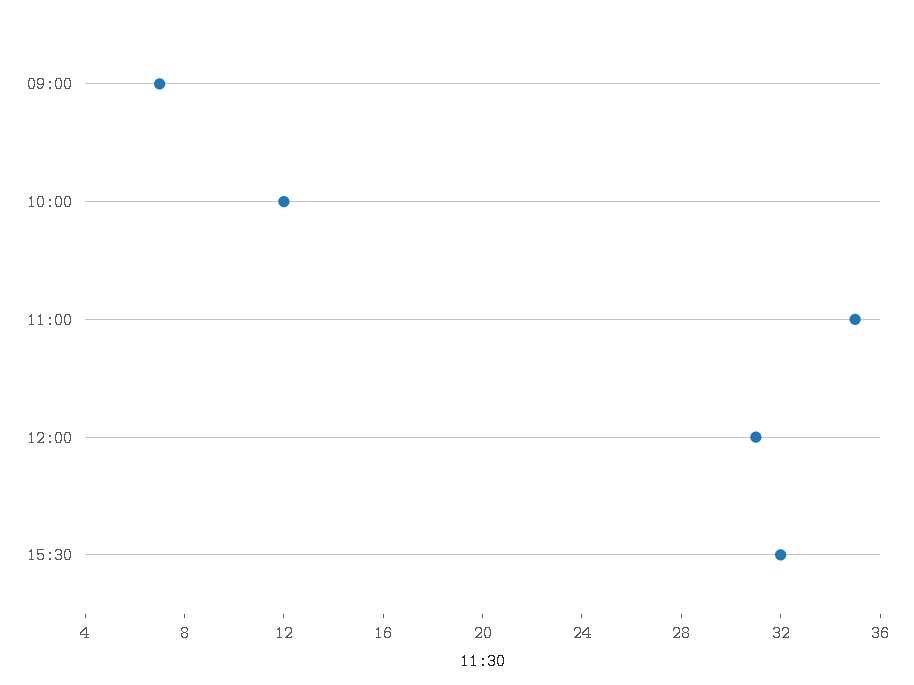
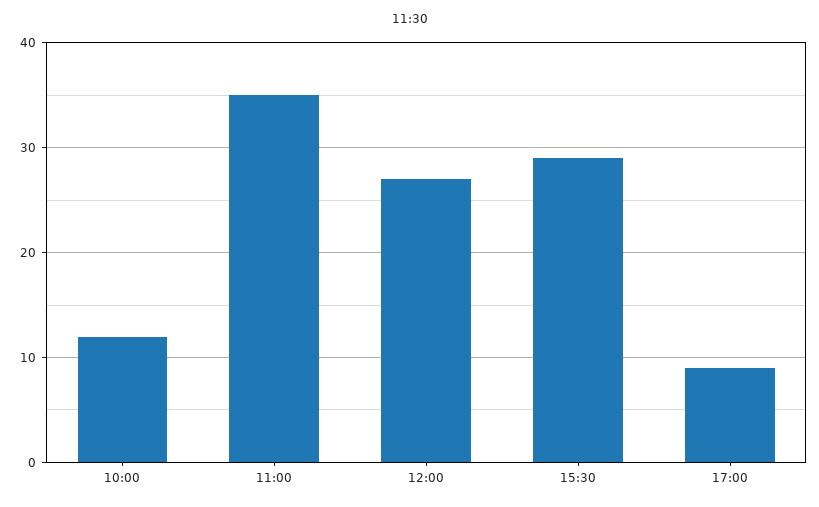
09:00: 7 -> none
12:00: 31 -> 27
15:30: 32 -> 29
17:00: none -> 9

